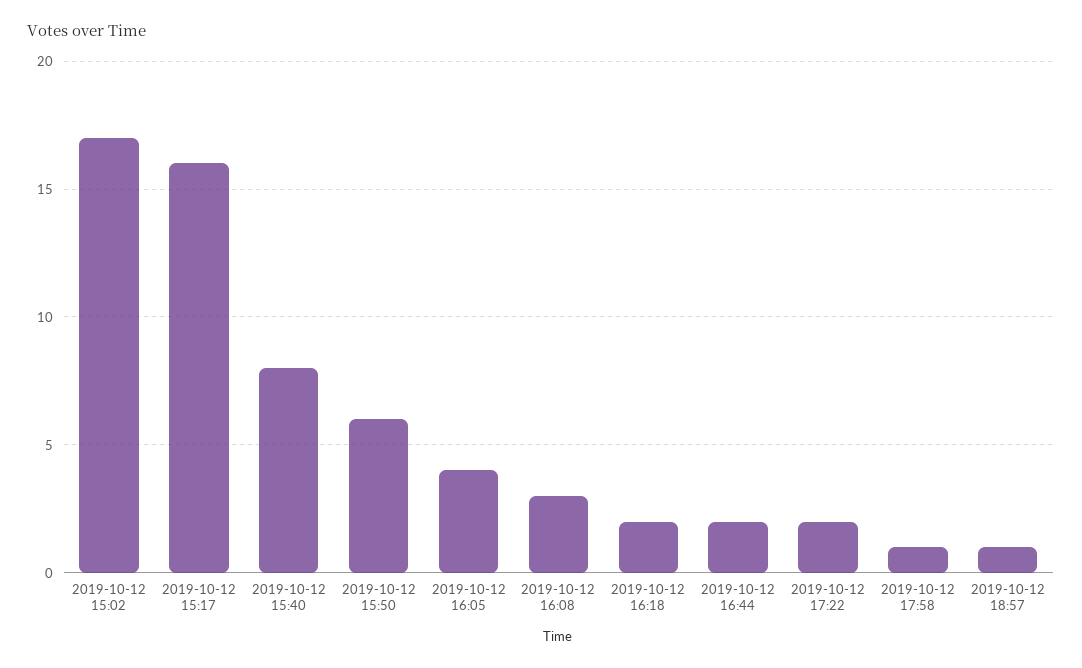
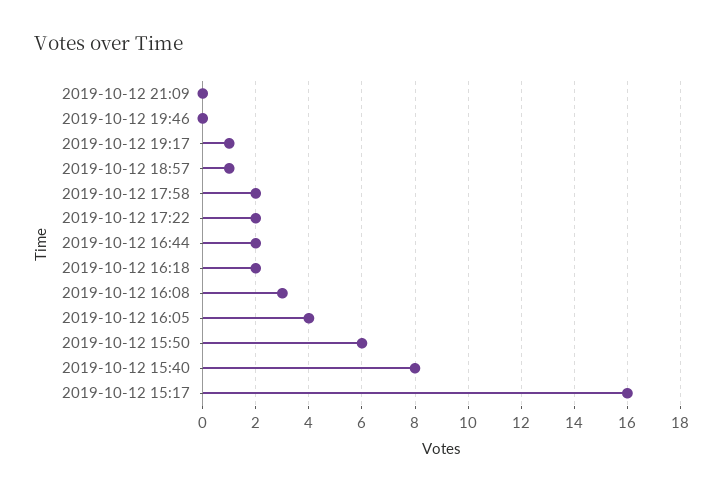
2019-10-12 15:02: 17 -> none
2019-10-12 17:58: 1 -> 2
2019-10-12 21:09: none -> 0
2019-10-12 19:46: none -> 0
2019-10-12 19:17: none -> 1

